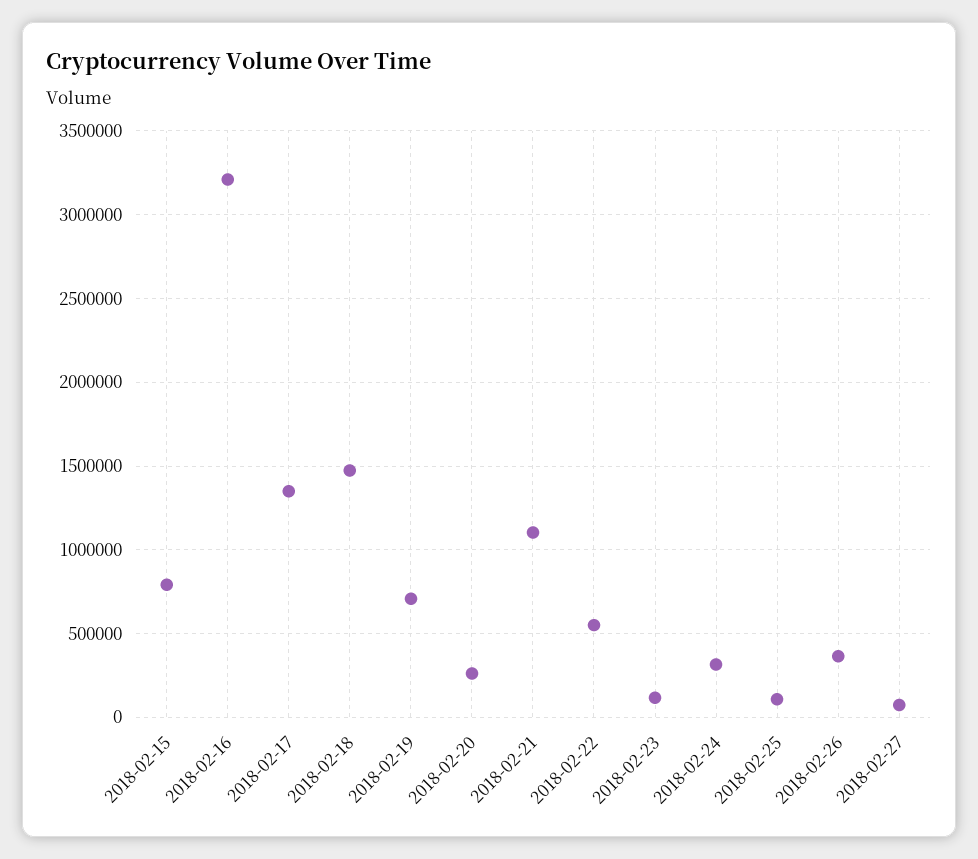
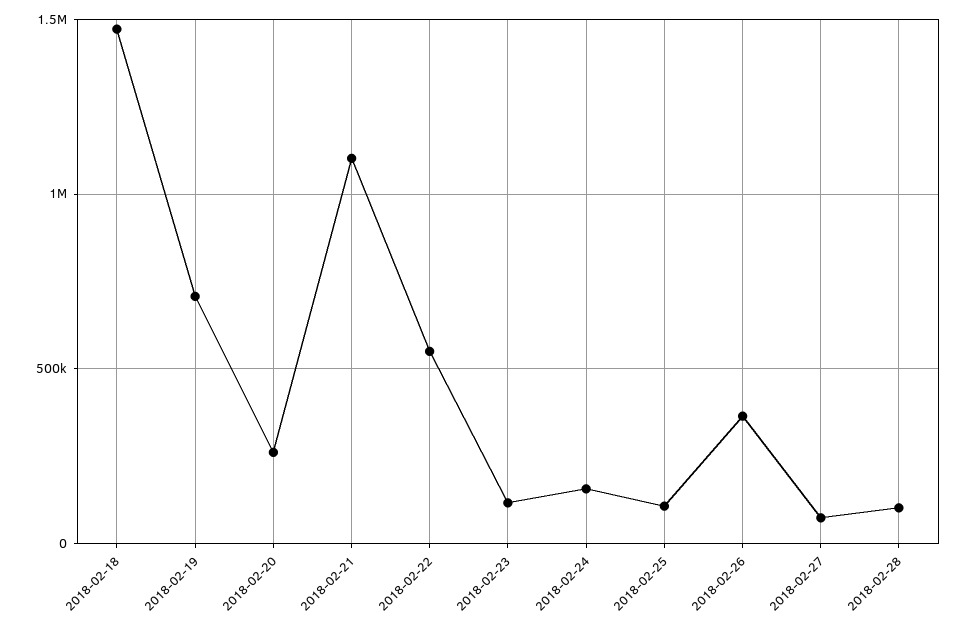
2018-02-15: 800000 -> none
2018-02-16: 3200000 -> none
2018-02-17: 1350000 -> none
2018-02-24: 300000 -> 150000
2018-02-28: none -> 100000

